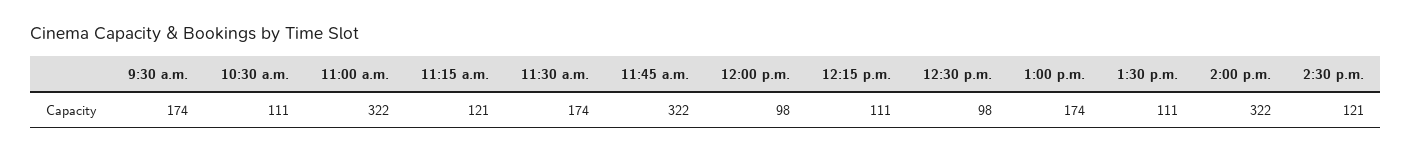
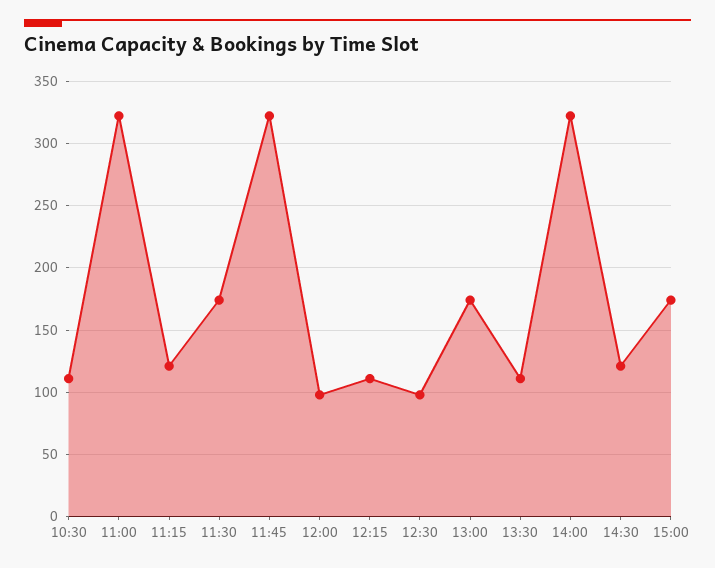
9:30 a.m.: 174 -> none
15:00: none -> 175

